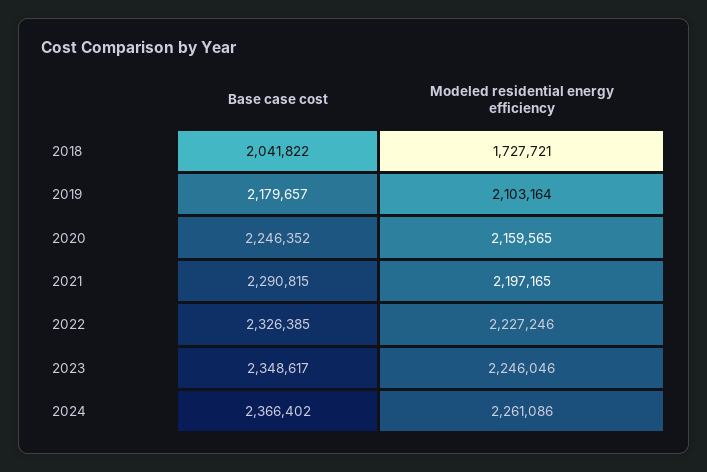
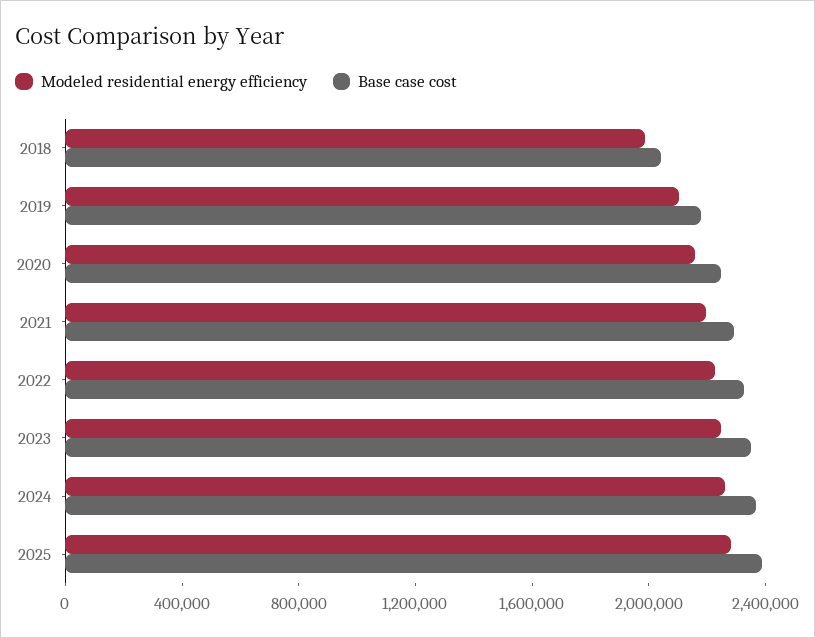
Modeled residential energy efficiency, 2018: 1727721 -> 2000000
Modeled residential energy efficiency, 2025: none -> 2300000
Base case cost, 2025: none -> 2400000

